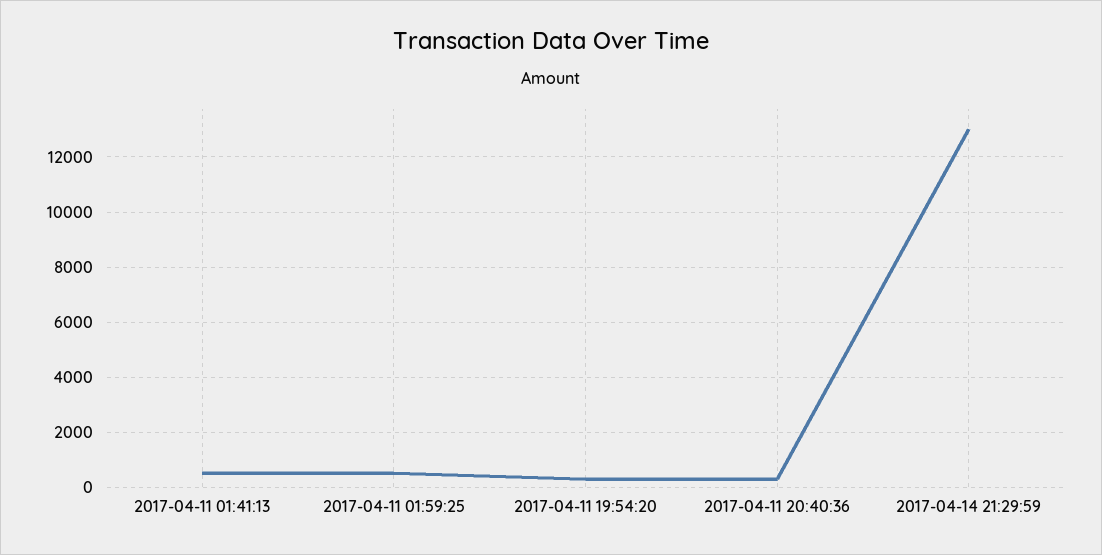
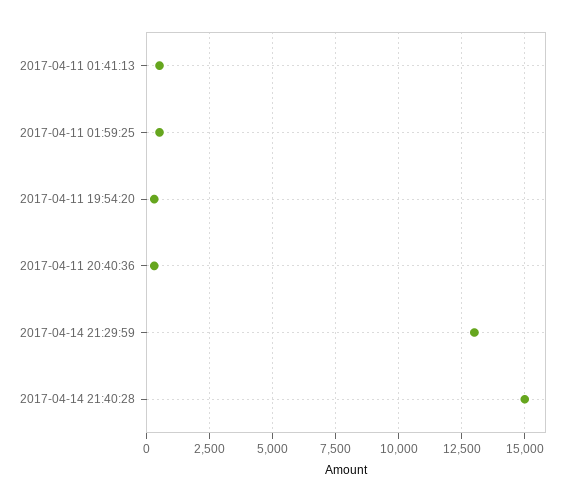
2017-04-14 21:40:28: none -> 15000

